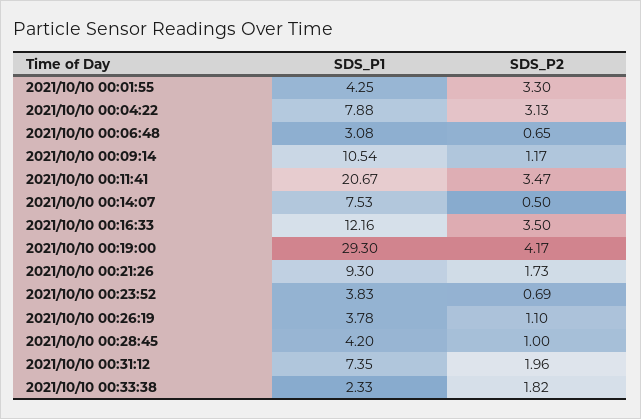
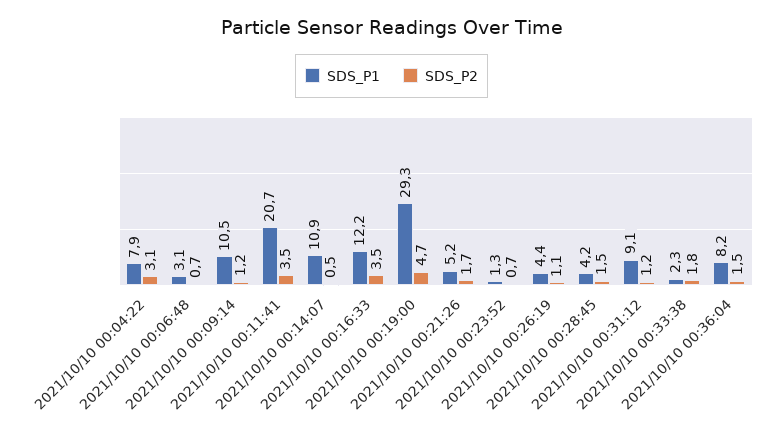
SDS_P1, 2021/10/10 00:01:55: 4.25 -> none
SDS_P2, 2021/10/10 00:01:55: 3.3 -> none
SDS_P1, 2021/10/10 00:14:07: 7.53 -> 10.9
SDS_P2, 2021/10/10 00:19:00: 4.17 -> 4.7
SDS_P1, 2021/10/10 00:21:26: 9.3 -> 5.2
SDS_P1, 2021/10/10 00:23:52: 3.83 -> 1.3
SDS_P1, 2021/10/10 00:26:19: 3.78 -> 4.4
SDS_P2, 2021/10/10 00:28:45: 1 -> 1.5
SDS_P1, 2021/10/10 00:31:12: 7.35 -> 9.1
SDS_P2, 2021/10/10 00:31:12: 1.96 -> 1.2
SDS_P1, 2021/10/10 00:36:04: none -> 8.2
SDS_P2, 2021/10/10 00:36:04: none -> 1.5

